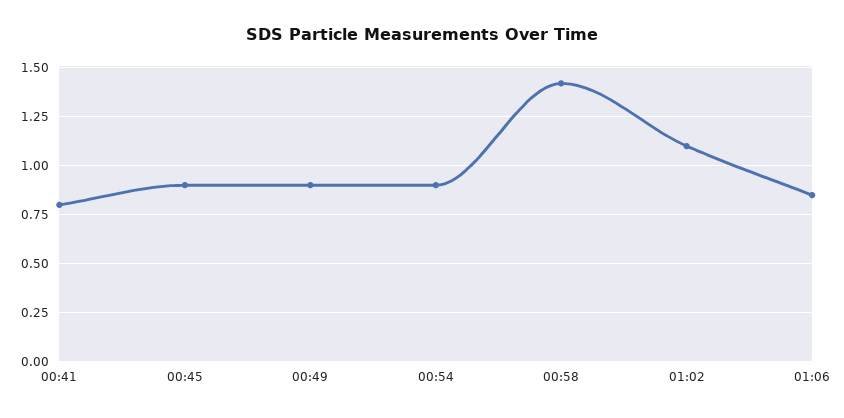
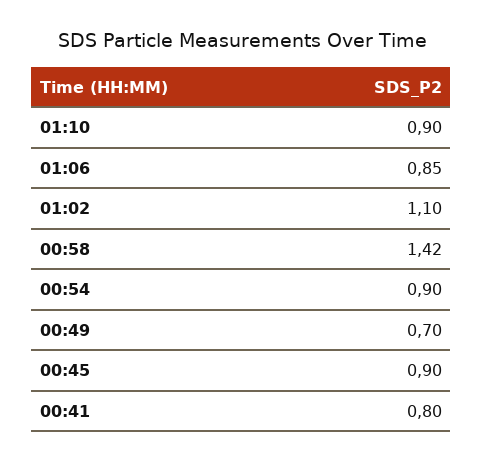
00:49: 0.9 -> 0.7
01:10: none -> 0.9

